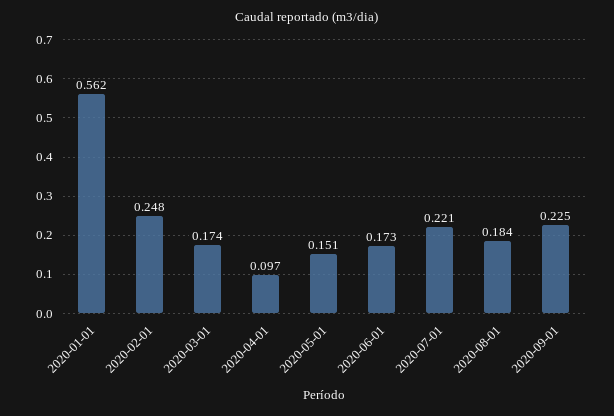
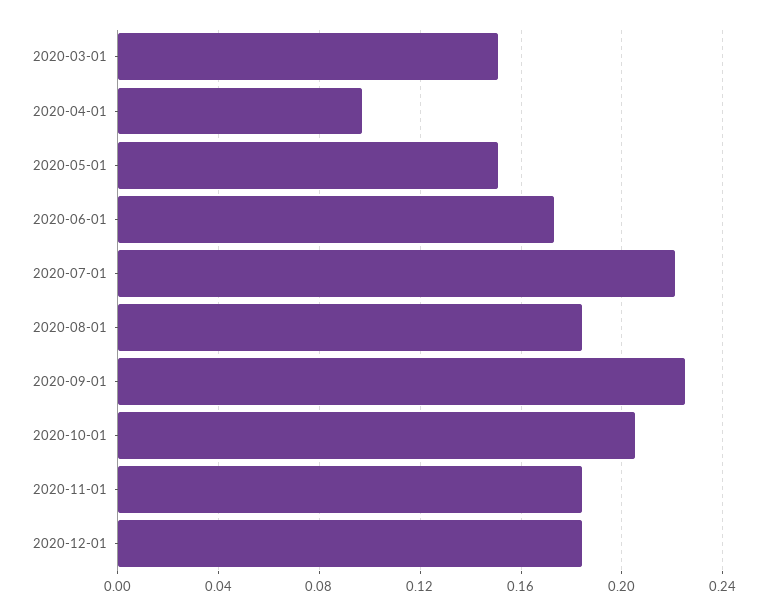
2020-01-01: 0.562 -> none
2020-02-01: 0.248 -> none
2020-03-01: 0.174 -> 0.15
2020-10-01: none -> 0.205
2020-11-01: none -> 0.185
2020-12-01: none -> 0.185

